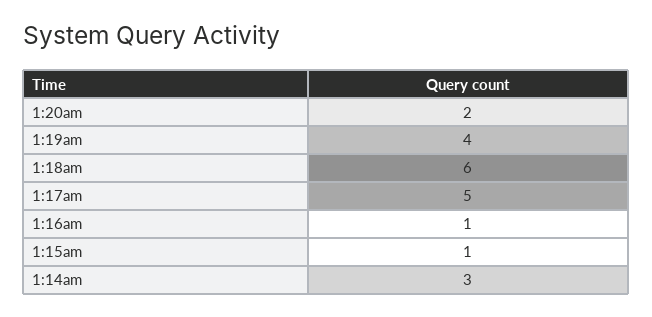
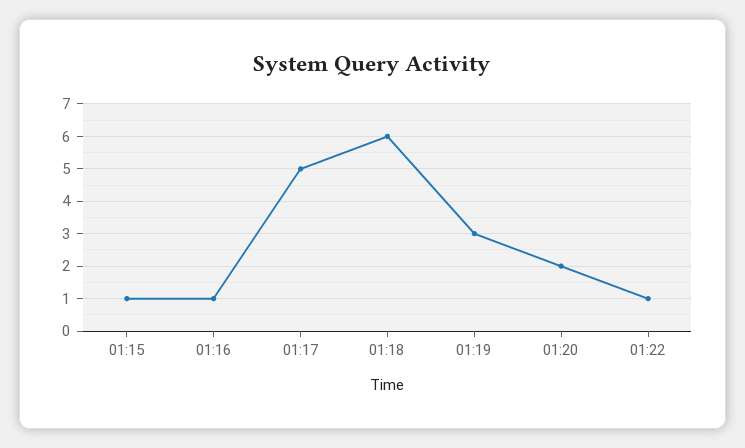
1:19am: 4 -> 3
1:14am: 3 -> none
01:22: none -> 1

